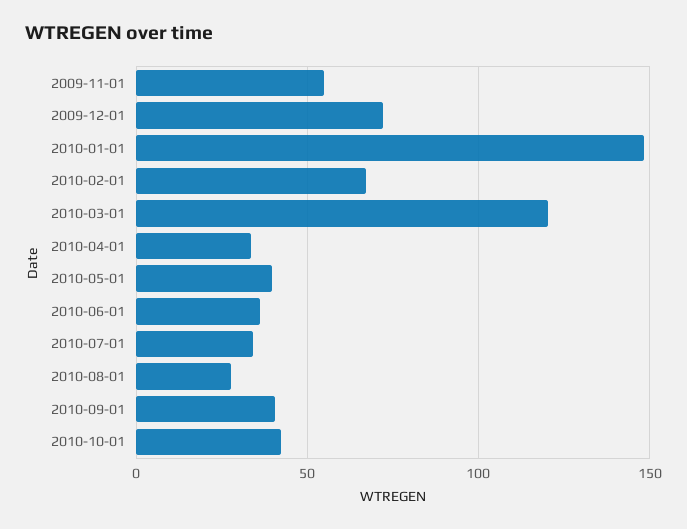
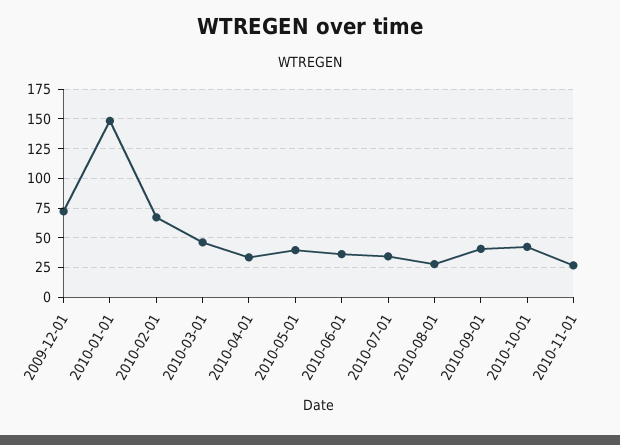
2009-11-01: 55 -> none
2010-03-01: 120 -> 50
2010-11-01: none -> 25

